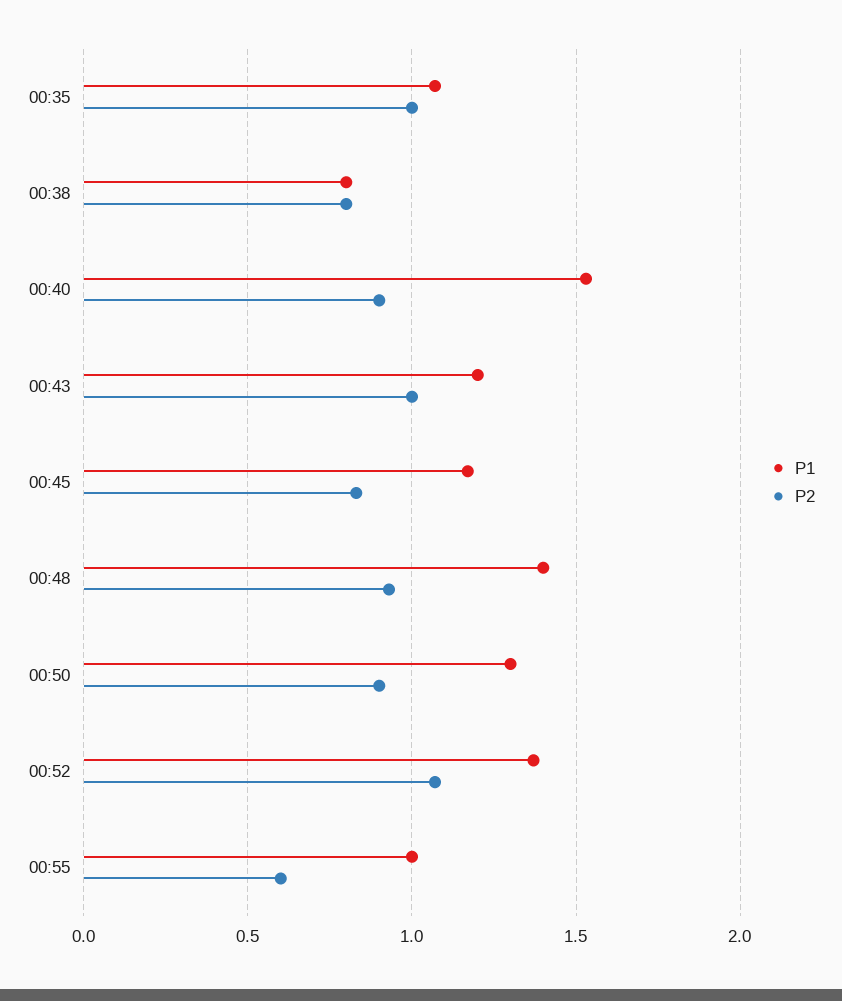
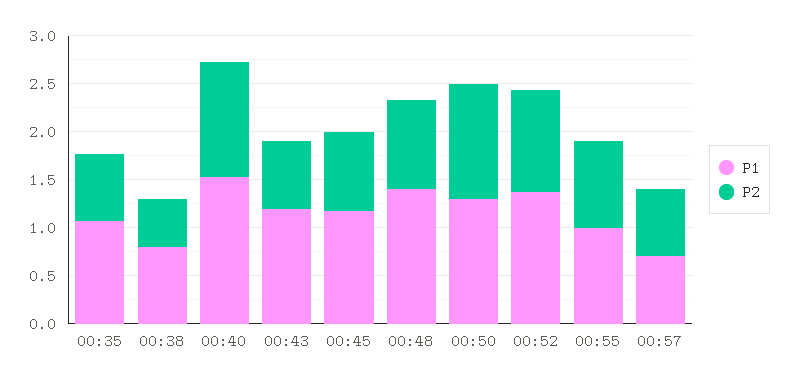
P2, 00:35: 1 -> 0.7
P2, 00:38: 0.8 -> 0.5
P2, 00:40: 0.9 -> 1.2
P2, 00:43: 1 -> 0.7
P2, 00:50: 0.9 -> 1.2
P2, 00:55: 0.6 -> 0.9
P1, 00:57: none -> 0.7
P2, 00:57: none -> 0.7

